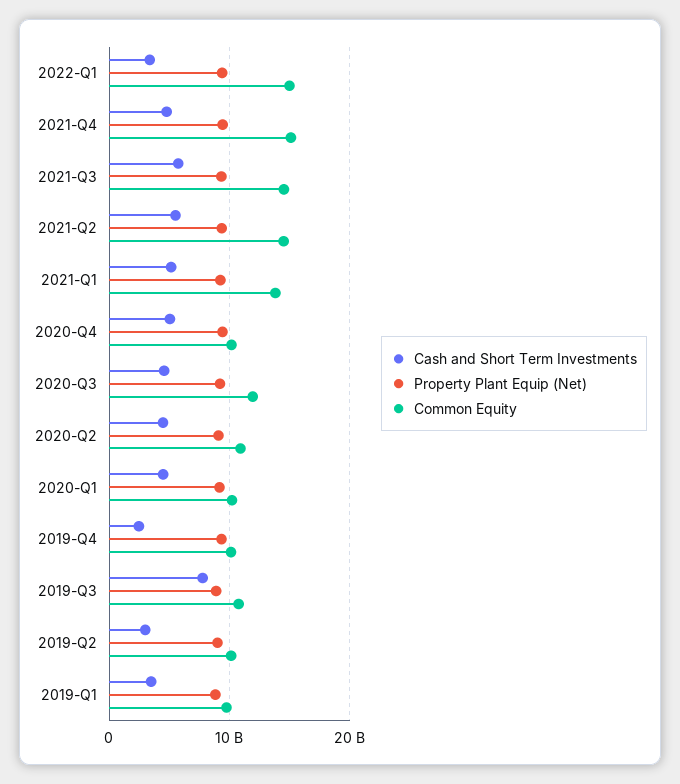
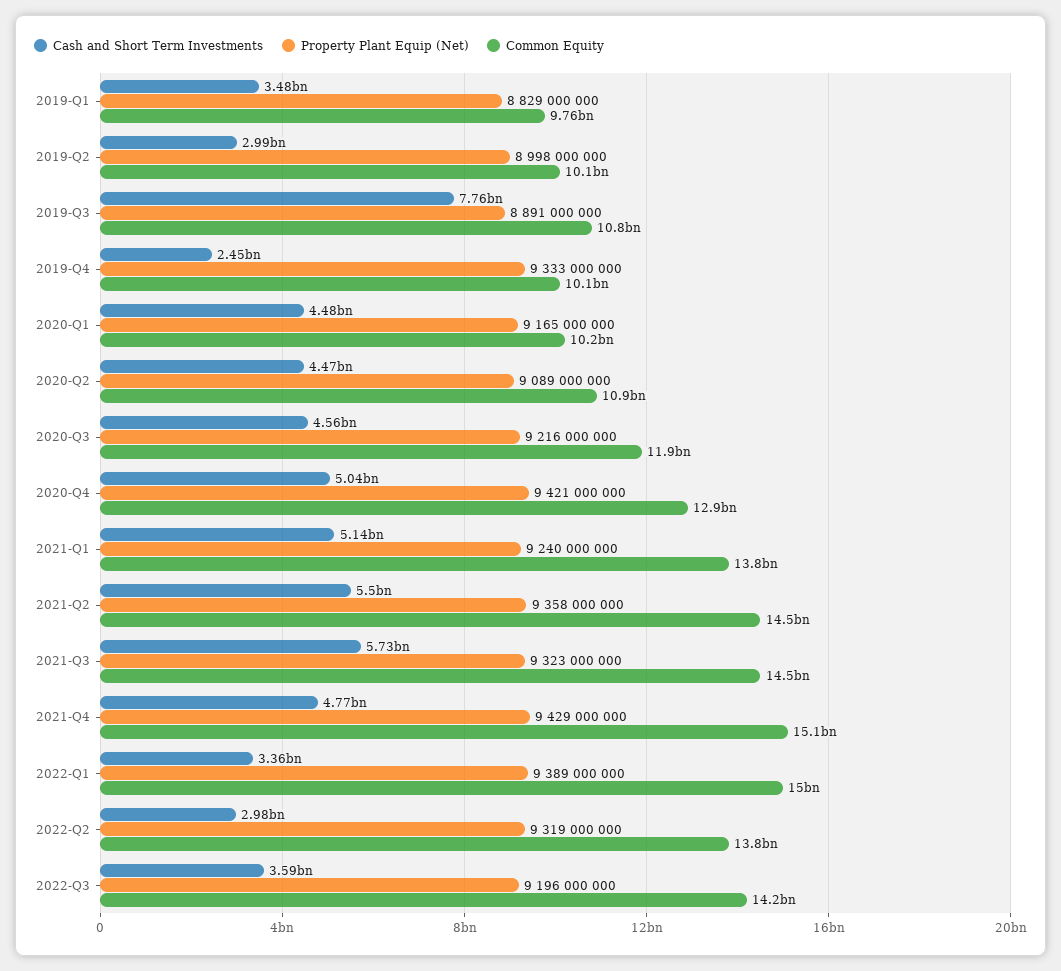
Common Equity, 2020-Q4: 10000000000 -> 12900000000
Cash and Short Term Investments, 2022-Q2: none -> 2980000000
Property Plant Equip (Net), 2022-Q2: none -> 9319000000
Common Equity, 2022-Q2: none -> 13800000000
Cash and Short Term Investments, 2022-Q3: none -> 3590000000
Property Plant Equip (Net), 2022-Q3: none -> 9196000000
Common Equity, 2022-Q3: none -> 14200000000

